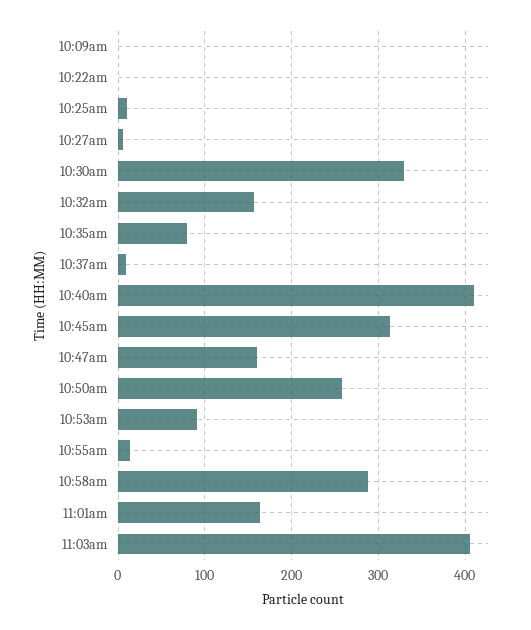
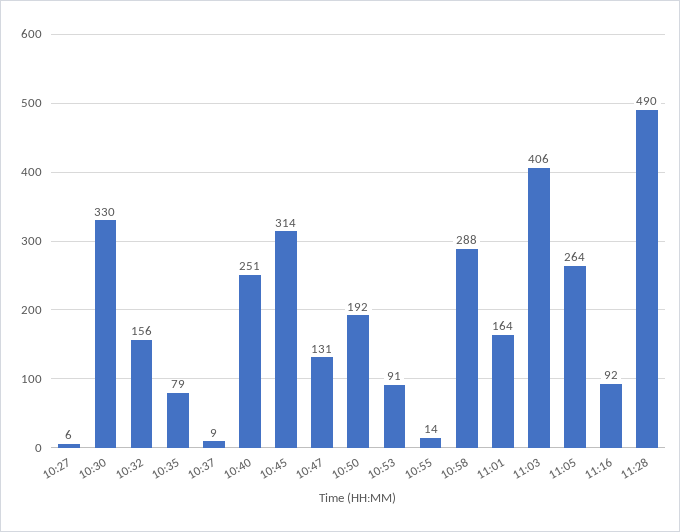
10:09am: 0 -> none
10:22am: 0 -> none
10:25am: 10 -> none
10:40am: 410 -> 251
10:47am: 160 -> 131
10:50am: 260 -> 192
11:05: none -> 264
11:16: none -> 92
11:28: none -> 490

